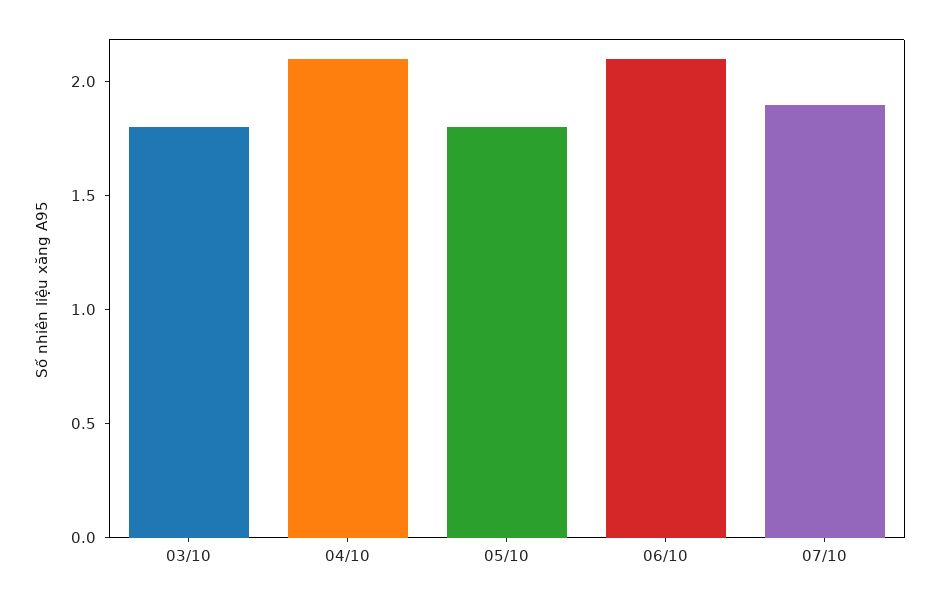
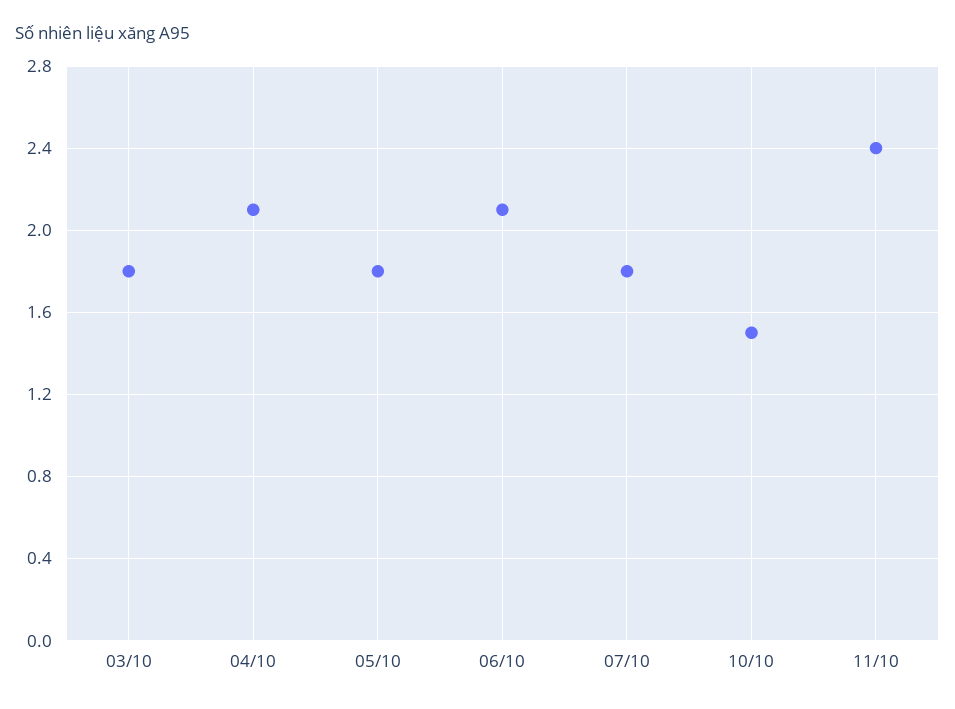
07/10: 1.9 -> 1.8
10/10: none -> 1.5
11/10: none -> 2.4

